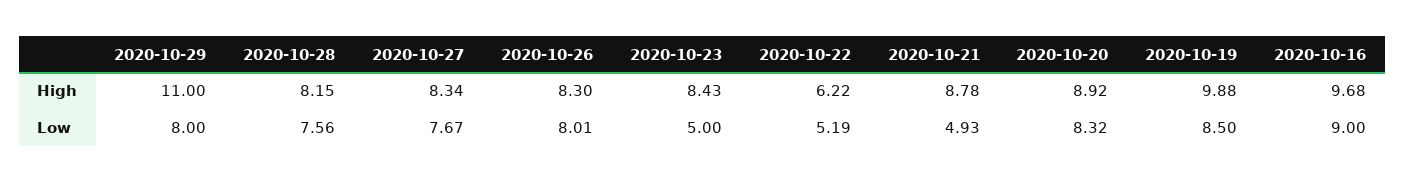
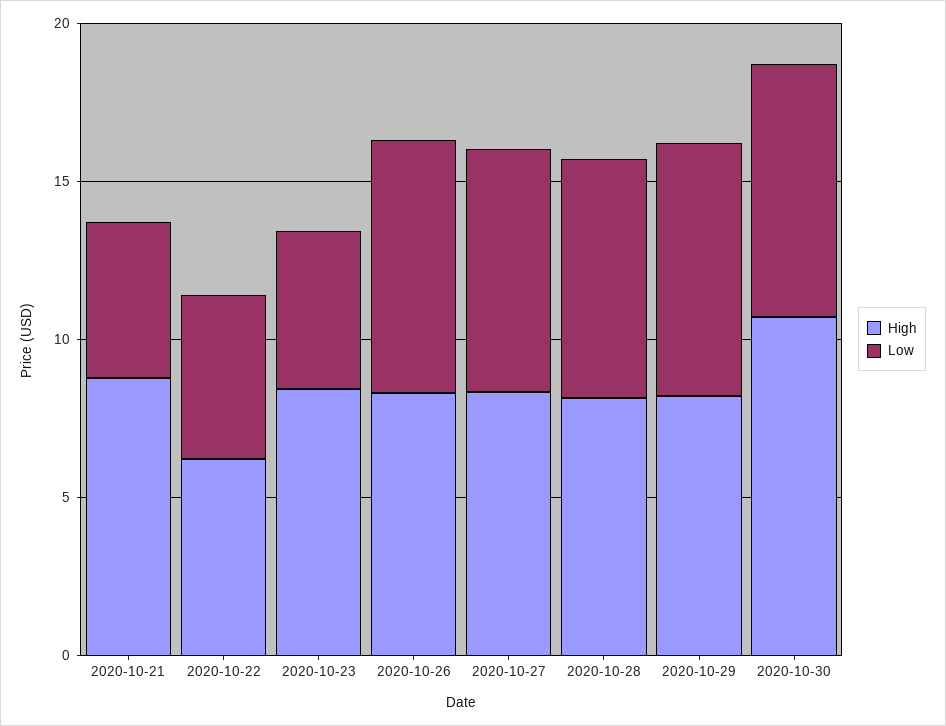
High, 2020-10-29: 11 -> 8
High, 2020-10-20: 8.92 -> none
High, 2020-10-19: 9.88 -> none
High, 2020-10-16: 9.68 -> none
Low, 2020-10-20: 8.32 -> none
Low, 2020-10-19: 8.5 -> none
Low, 2020-10-16: 9 -> none
High, 2020-10-30: none -> 11
Low, 2020-10-30: none -> 8

